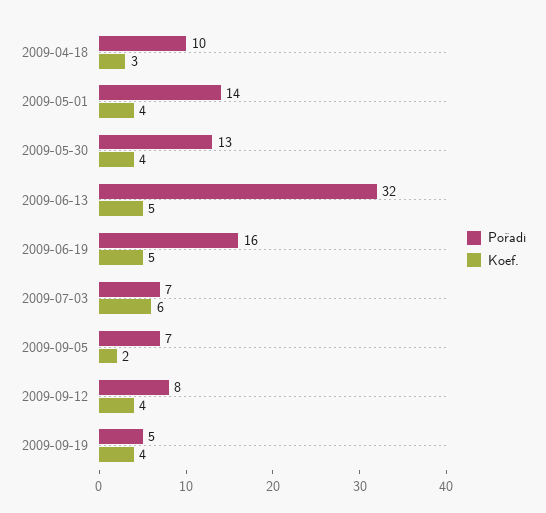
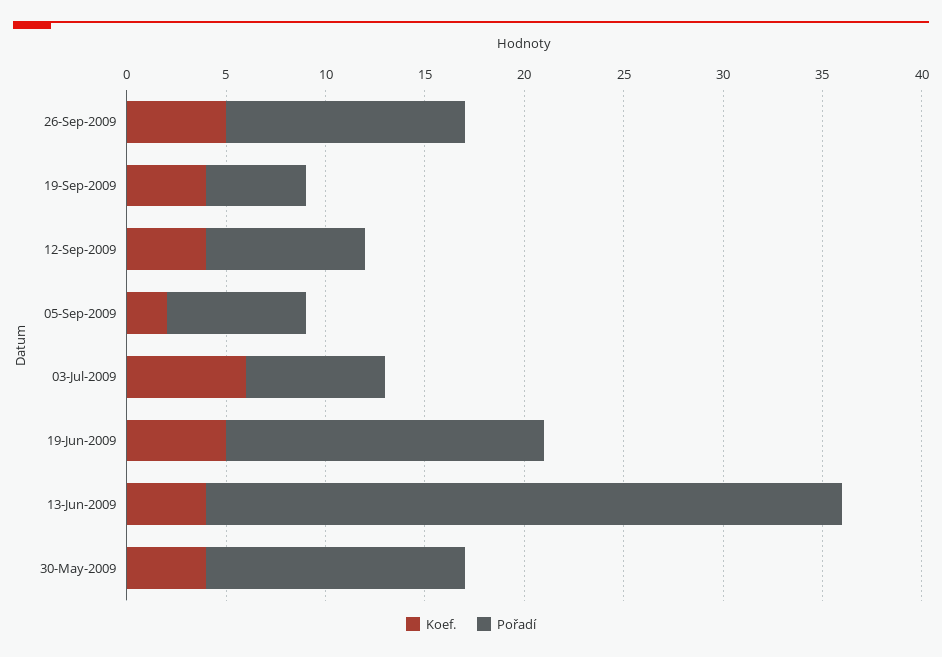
Pořadí, 2009-04-18: 10 -> none
Koef., 2009-04-18: 3 -> none
Pořadí, 2009-05-01: 14 -> none
Koef., 2009-05-01: 4 -> none
Koef., 2009-06-13: 5 -> 4
Koef., 26-Sep-2009: none -> 5
Pořadí, 26-Sep-2009: none -> 12

